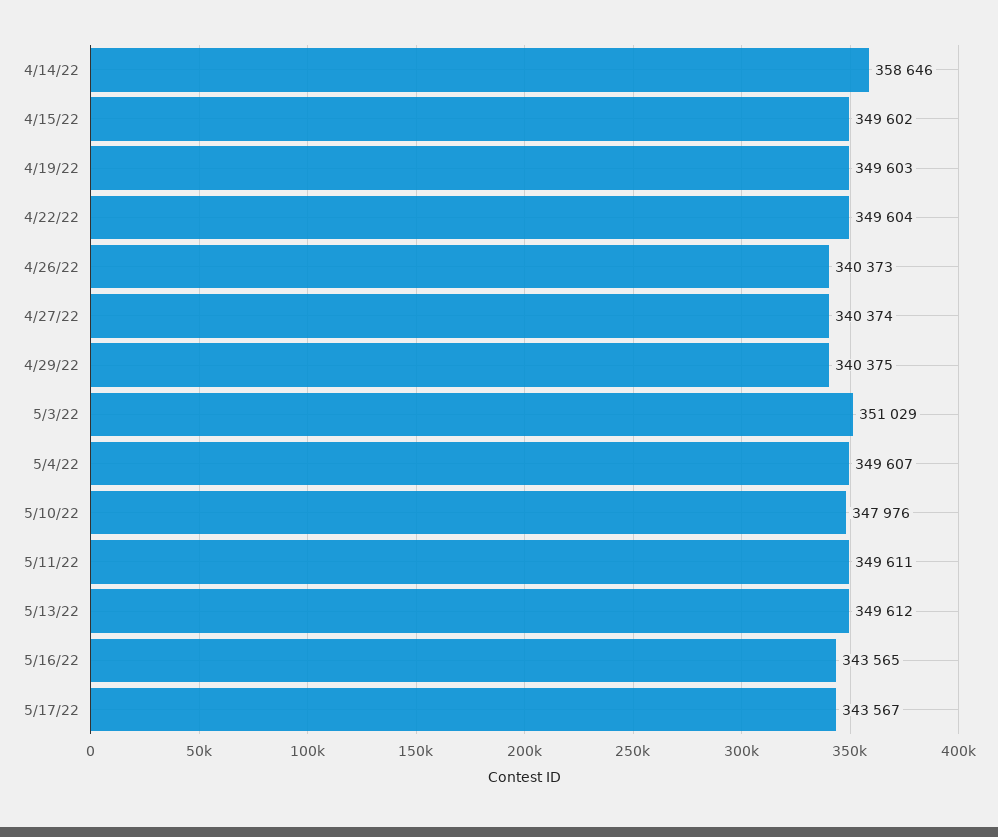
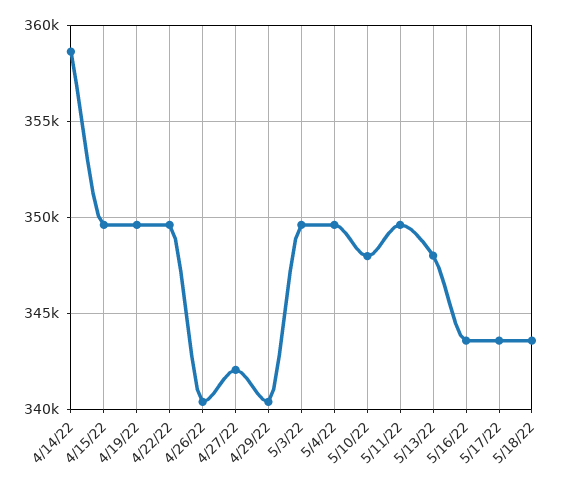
4/27/22: 340374 -> 342000
5/3/22: 351029 -> 349500
5/13/22: 349612 -> 348000
5/18/22: none -> 343500

